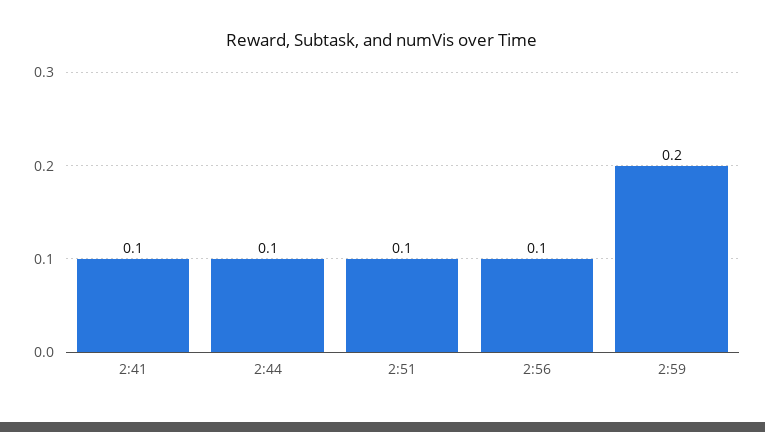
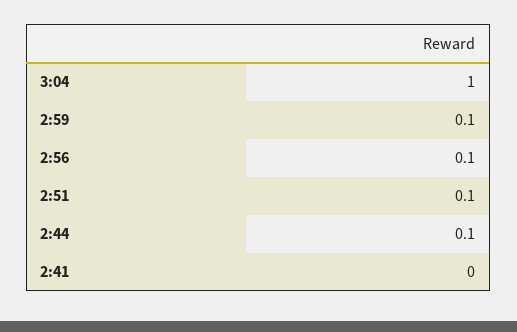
2:41: 0.1 -> 0
2:59: 0.2 -> 0.1
3:04: none -> 1

